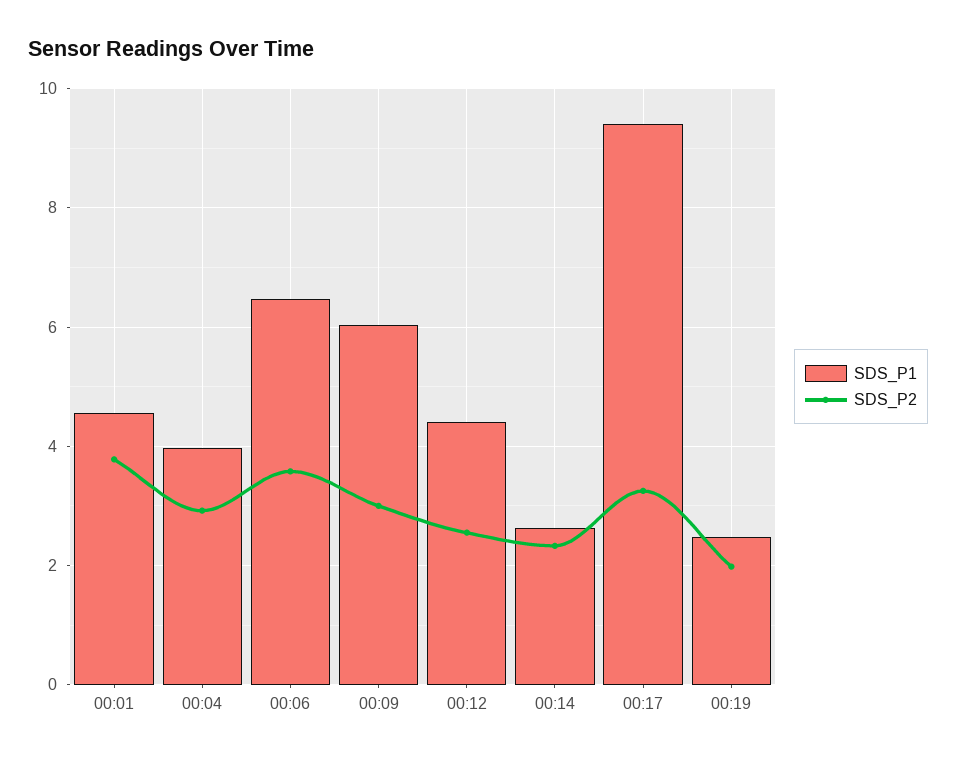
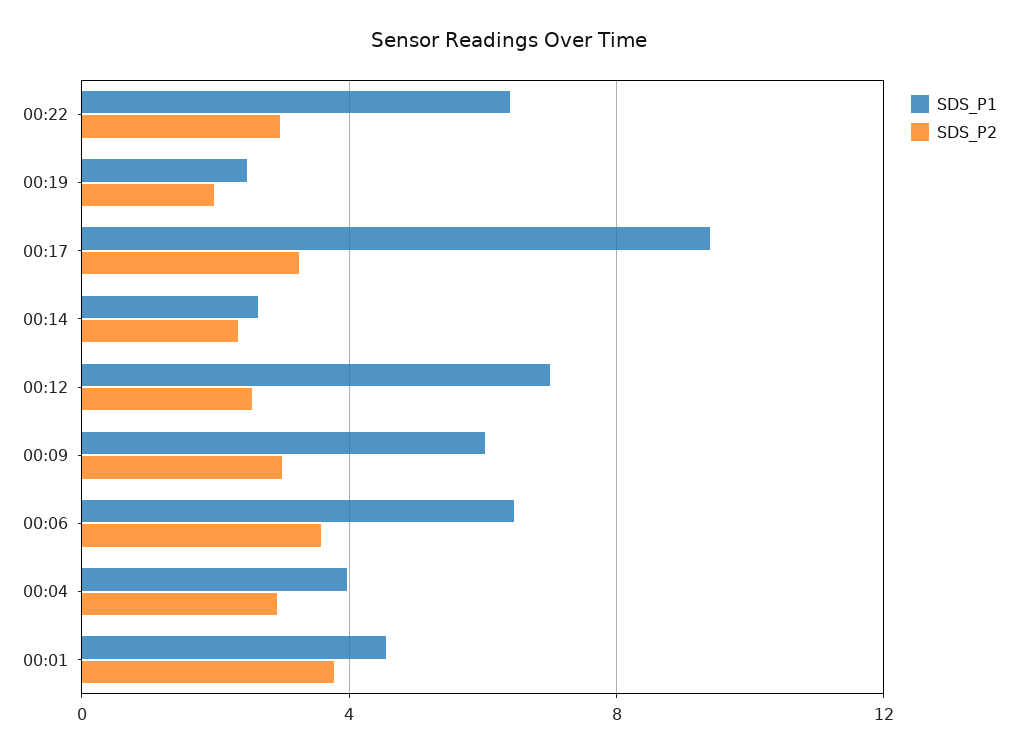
SDS_P1, 00:12: 4.4 -> 7
SDS_P1, 00:22: none -> 6.5
SDS_P2, 00:22: none -> 3

